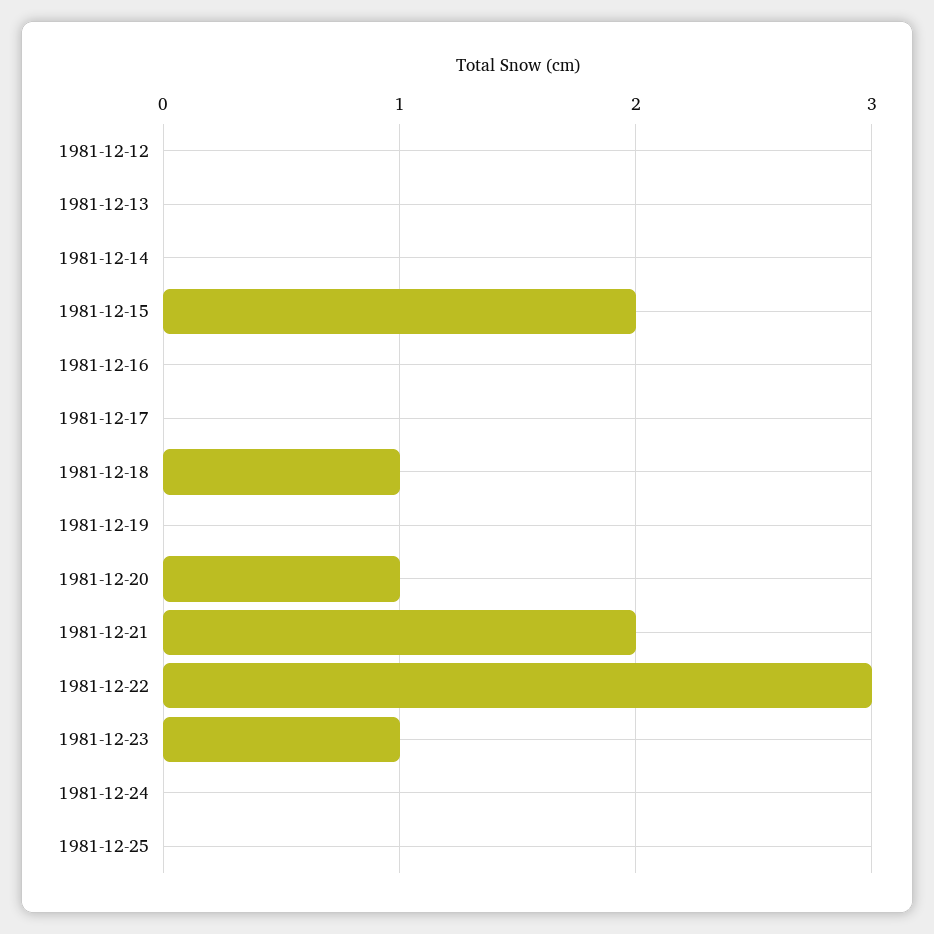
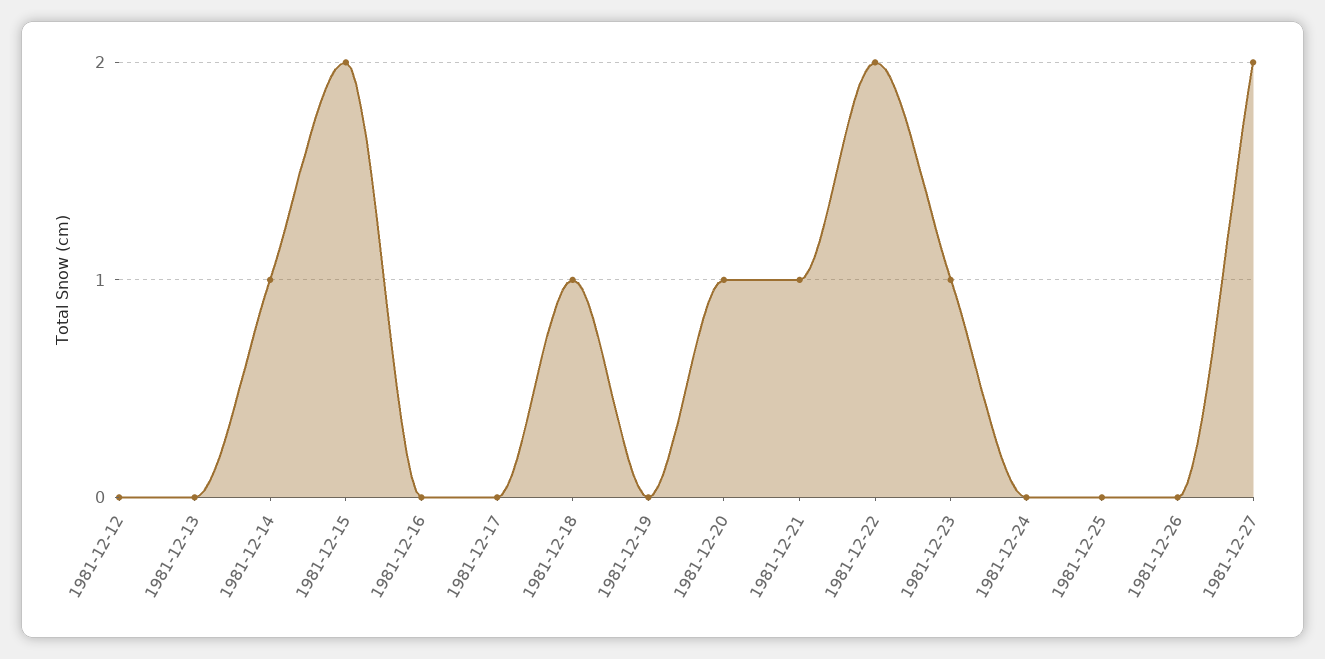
1981-12-14: 0 -> 1
1981-12-21: 2 -> 1
1981-12-22: 3 -> 2
1981-12-26: none -> 0
1981-12-27: none -> 2

